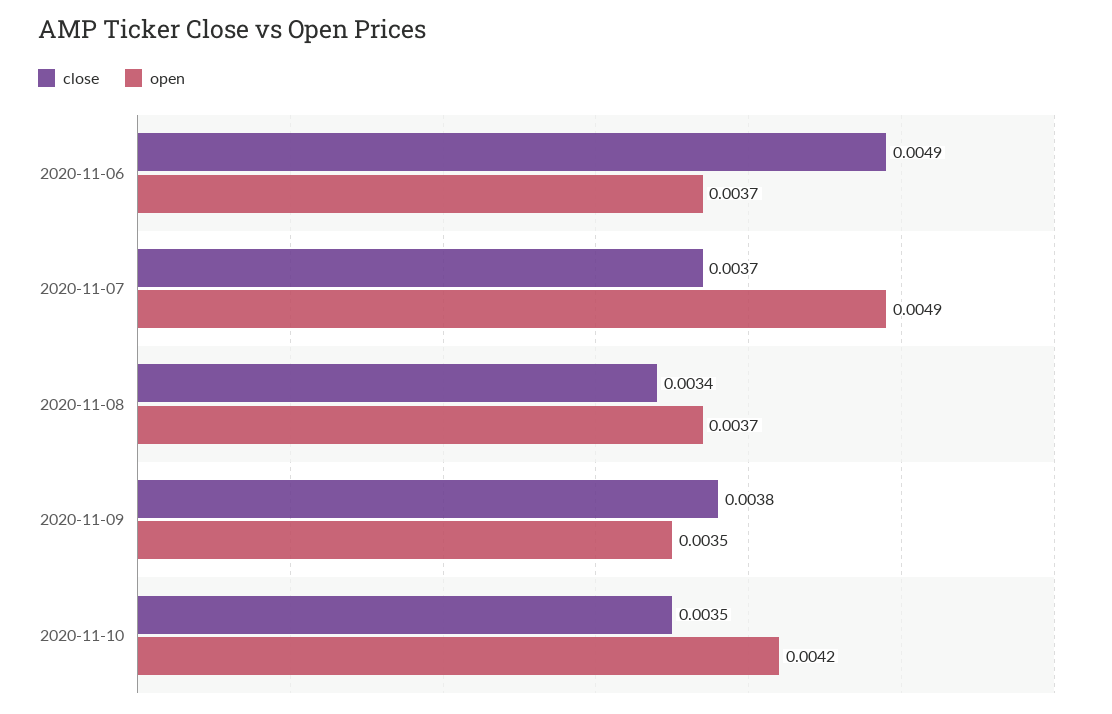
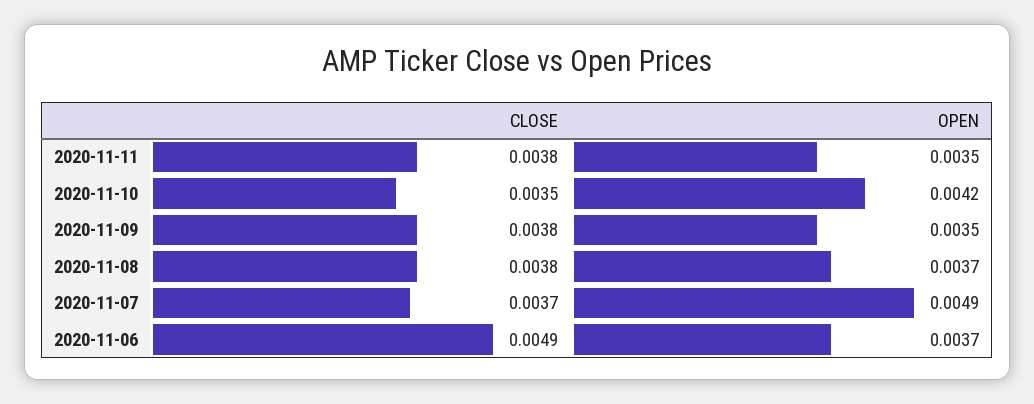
close, 2020-11-08: 0.0034 -> 0.0038
close, 2020-11-11: none -> 0.0038
open, 2020-11-11: none -> 0.0035

